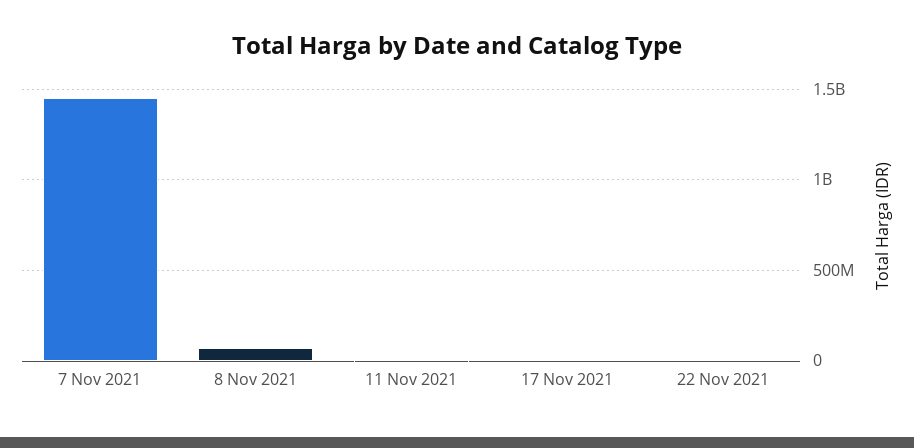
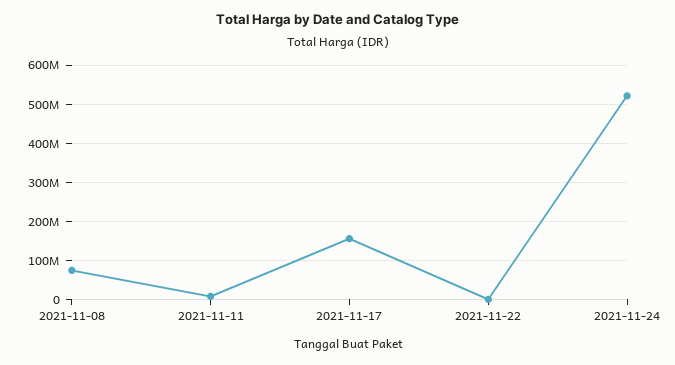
7 Nov 2021: 1450000000 -> none
17 Nov 2021: 0 -> 160000000
2021-11-24: none -> 520000000

